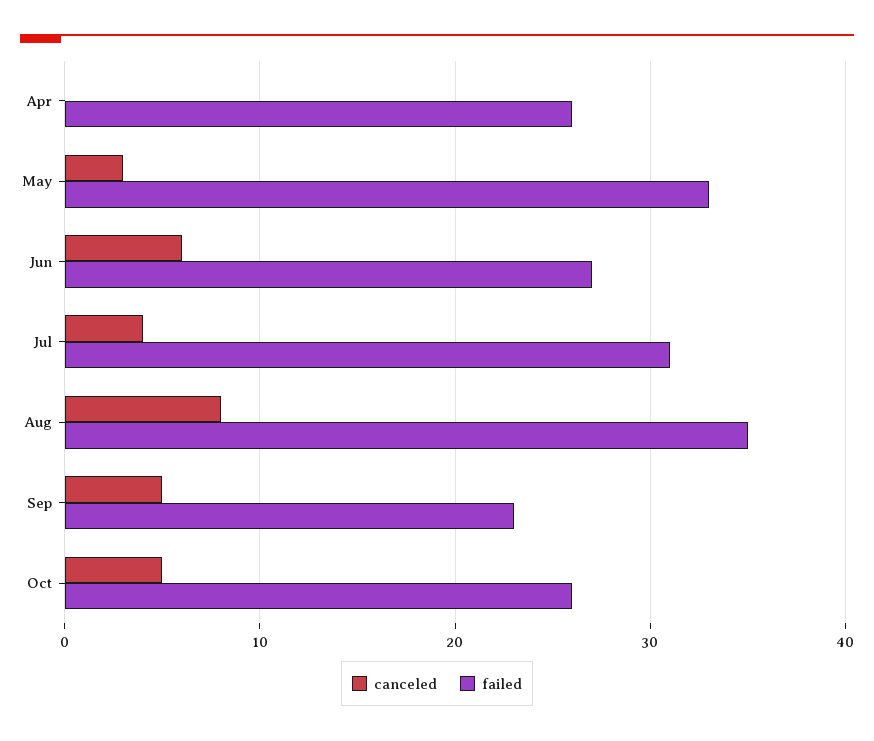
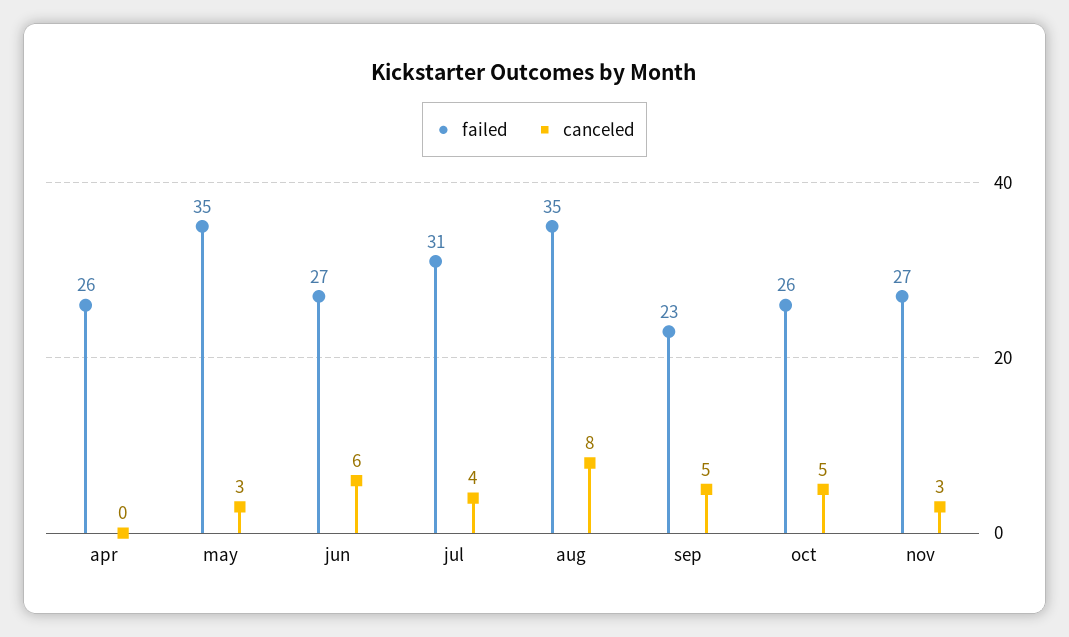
failed, May: 33 -> 35
failed, nov: none -> 27
canceled, nov: none -> 3

